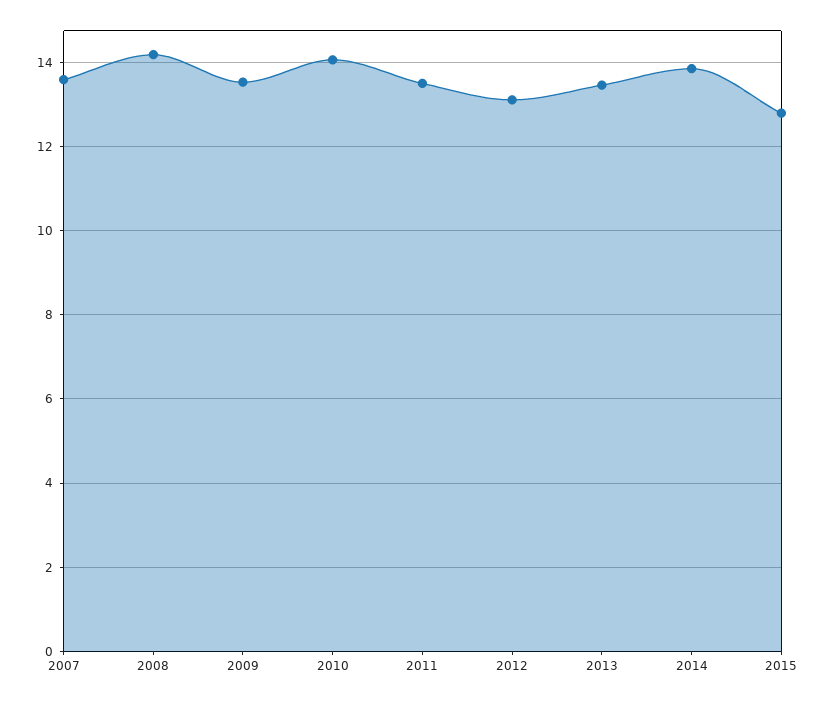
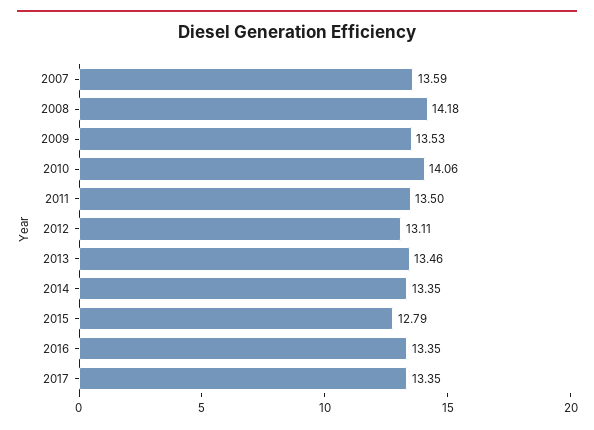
2014: 13.8 -> 13.35
2016: none -> 13.35
2017: none -> 13.35

